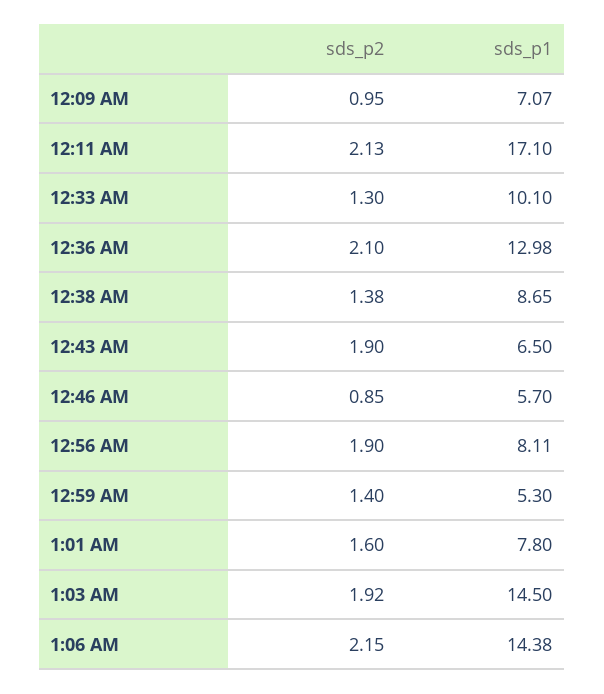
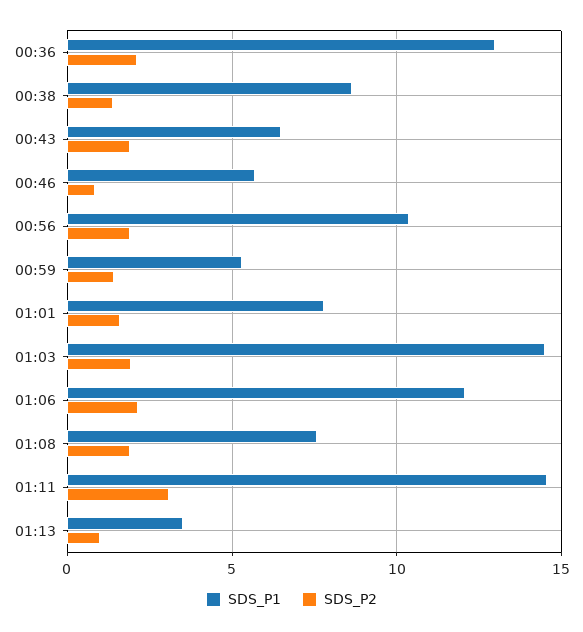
sds_p2, 12:09 AM: 0.95 -> none
sds_p1, 12:09 AM: 7.07 -> none
sds_p2, 12:11 AM: 2.13 -> none
sds_p1, 12:11 AM: 17.1 -> none
sds_p2, 12:33 AM: 1.3 -> none
sds_p1, 12:33 AM: 10.1 -> none
sds_p1, 12:56 AM: 8.11 -> 10.5
sds_p1, 1:06 AM: 14.38 -> 12
sds_p1, 01:08: none -> 7.5
sds_p2, 01:08: none -> 2
sds_p1, 01:11: none -> 14.5
sds_p2, 01:11: none -> 3
sds_p1, 01:13: none -> 3.5
sds_p2, 01:13: none -> 1

